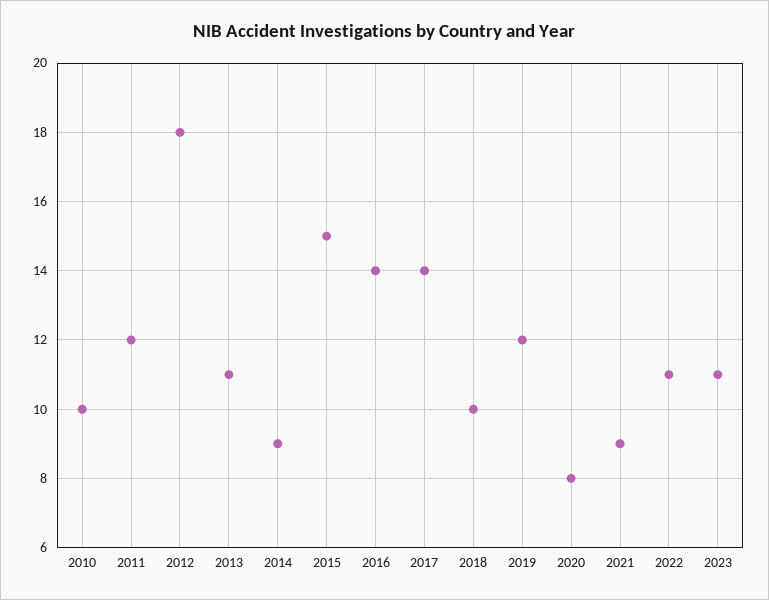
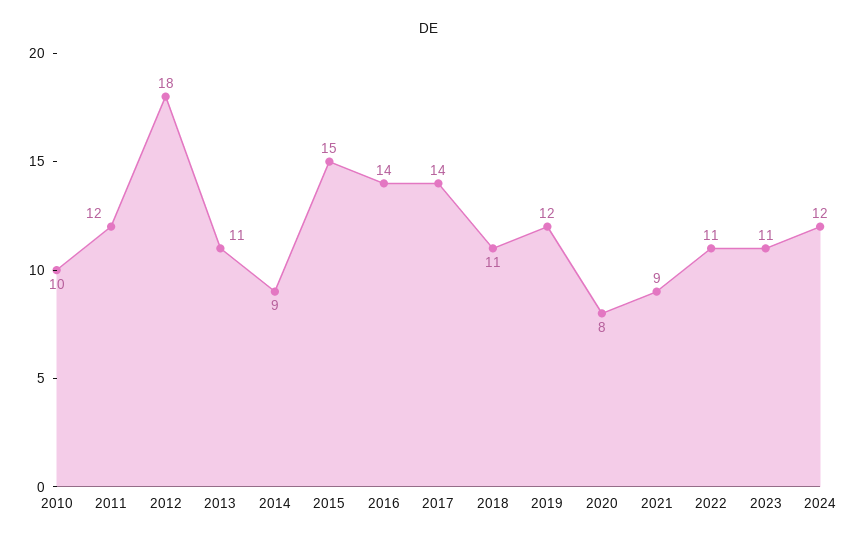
2018: 10 -> 11
2024: none -> 12

